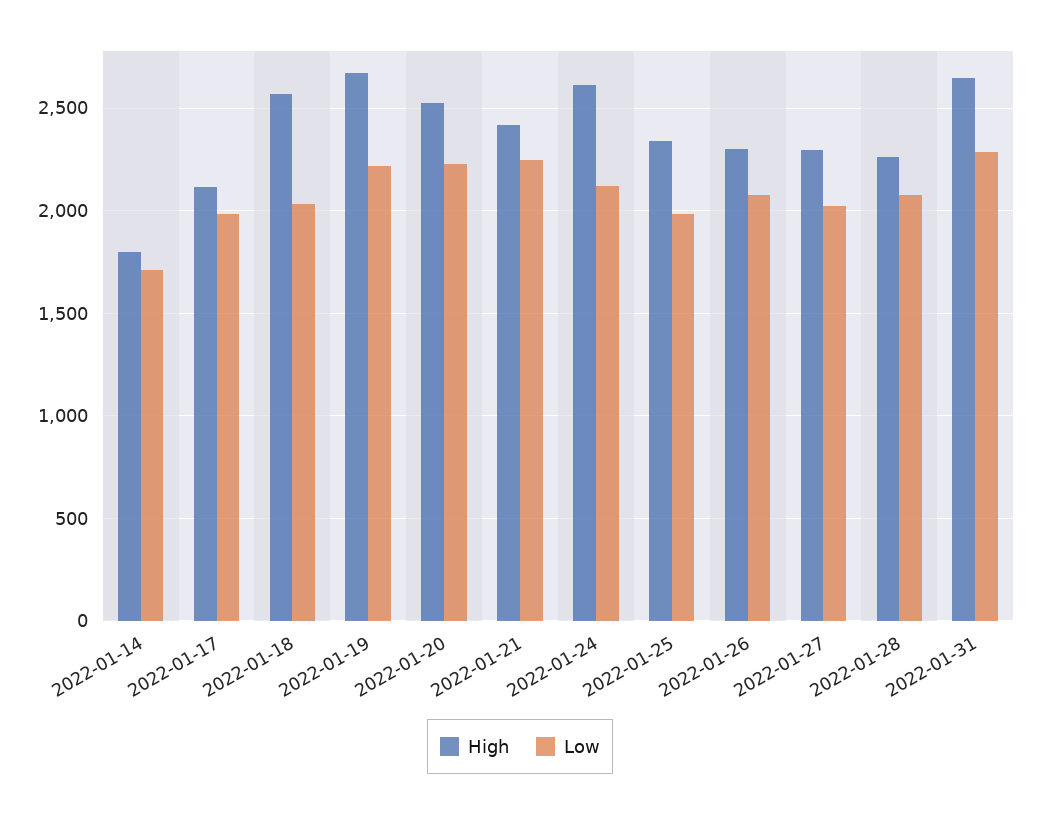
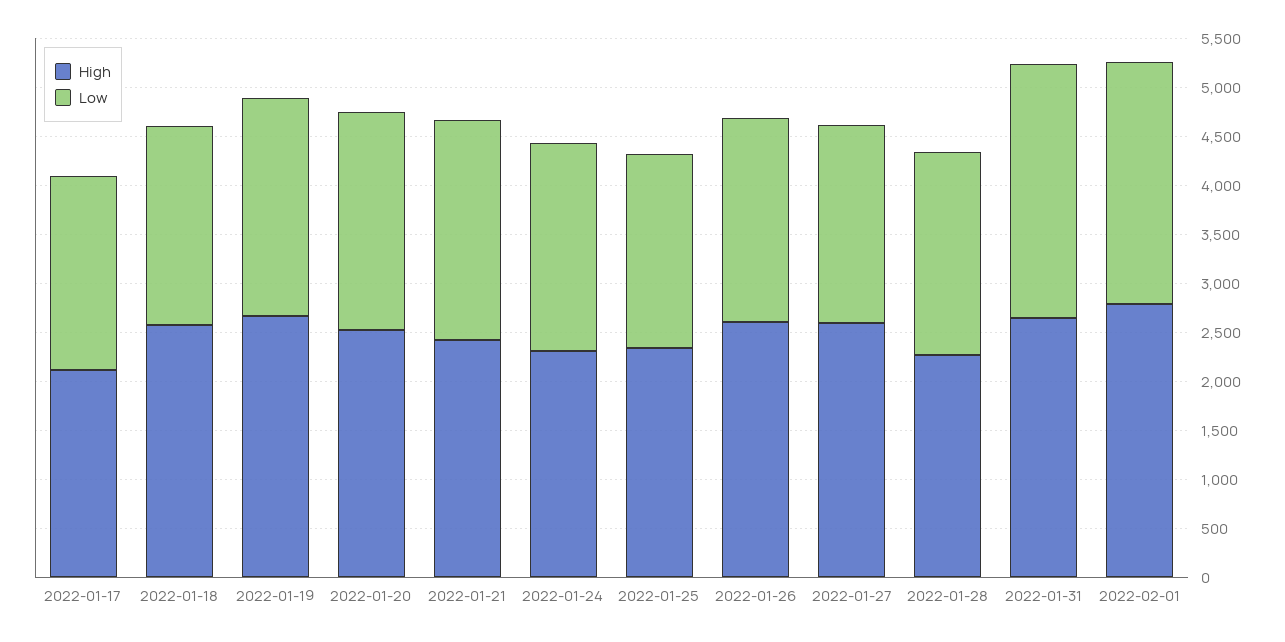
High, 2022-01-14: 1800 -> none
Low, 2022-01-14: 1700 -> none
High, 2022-01-24: 2600 -> 2300
High, 2022-01-26: 2300 -> 2600
High, 2022-01-27: 2300 -> 2600
Low, 2022-01-31: 2300 -> 2600
High, 2022-02-01: none -> 2800
Low, 2022-02-01: none -> 2500

